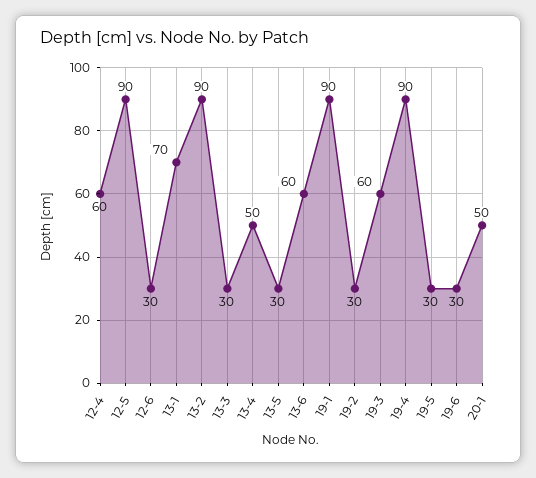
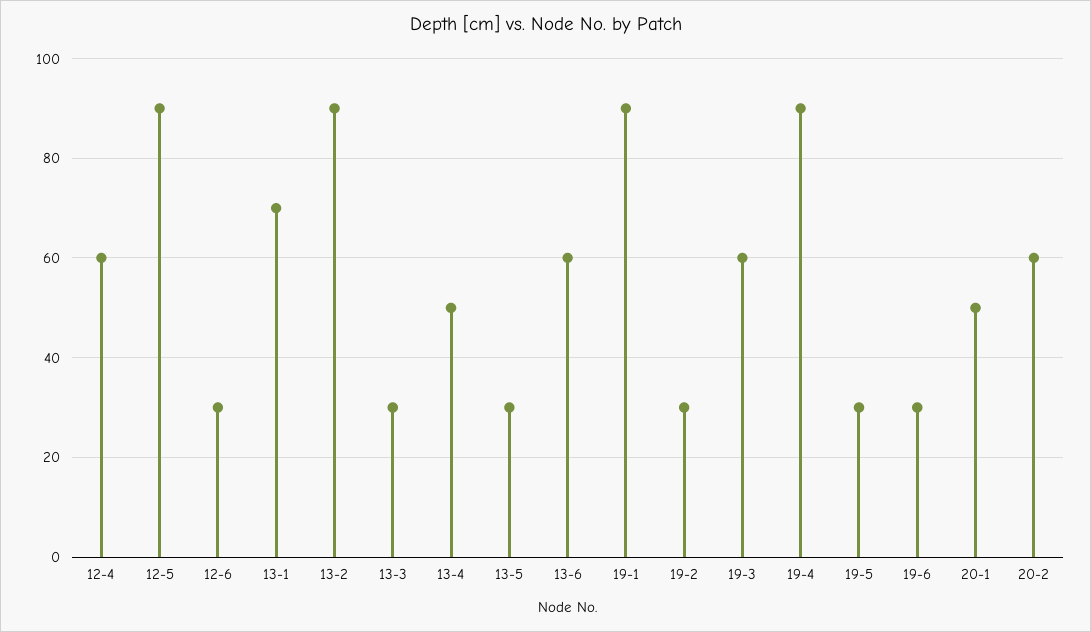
20-2: none -> 60

